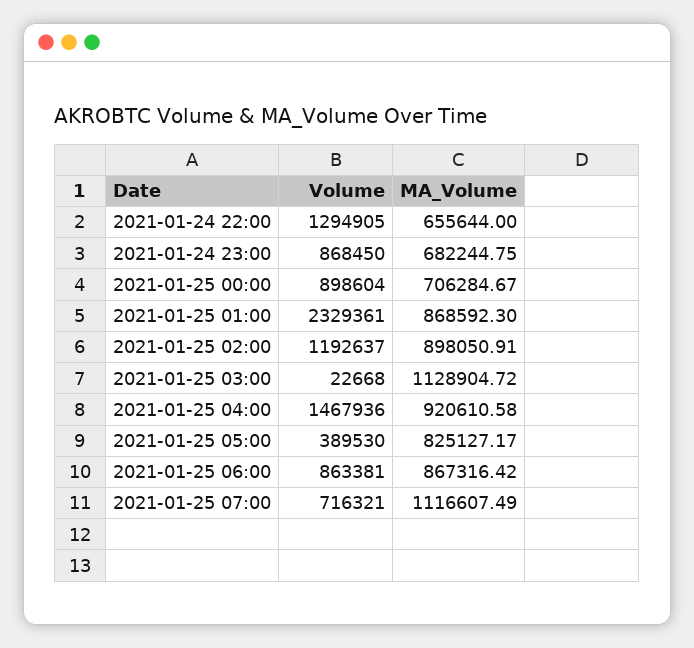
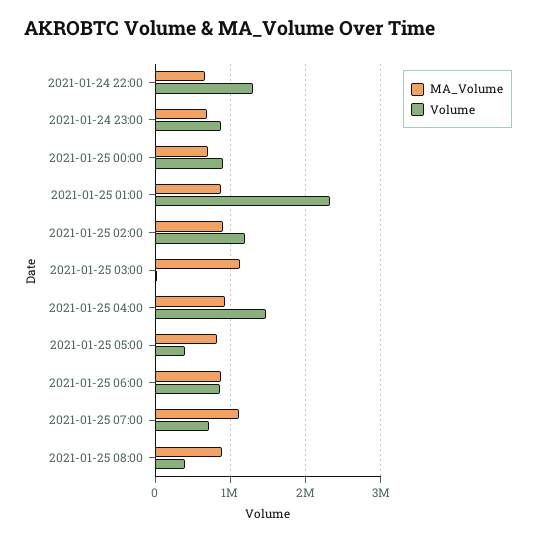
MA_Volume, 2021-01-25 08:00: none -> 900000
Volume, 2021-01-25 08:00: none -> 400000

